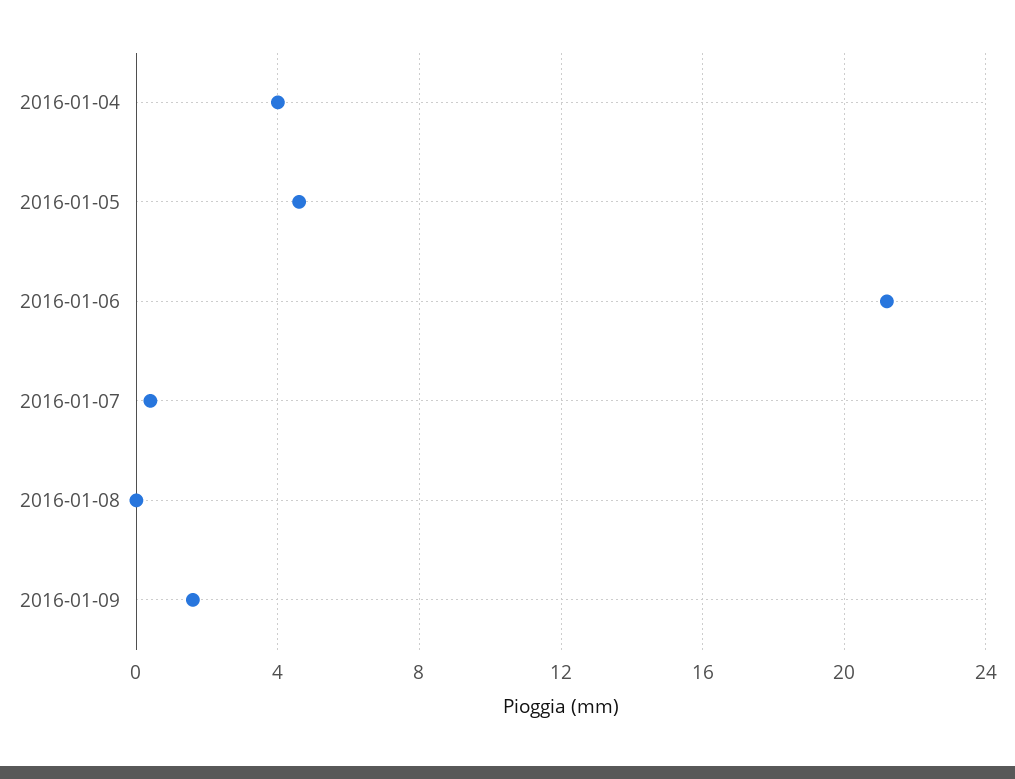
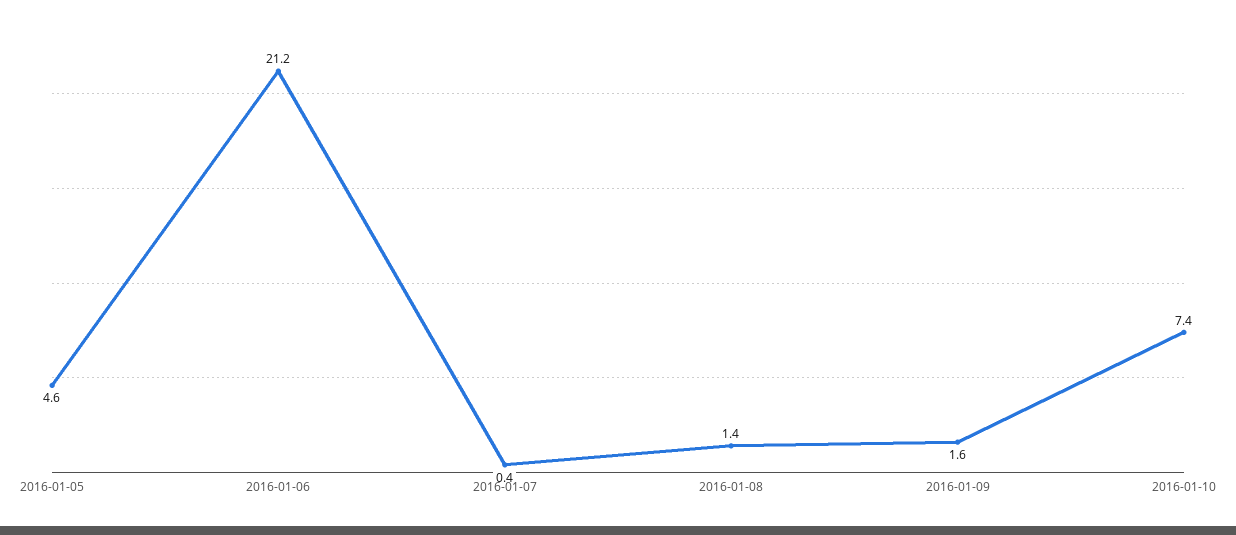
2016-01-04: 4 -> none
2016-01-08: 0 -> 1.4
2016-01-10: none -> 7.4

